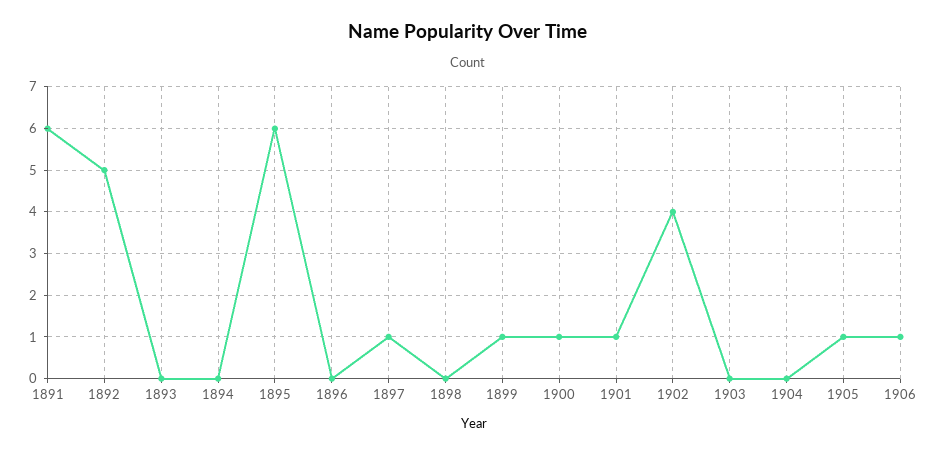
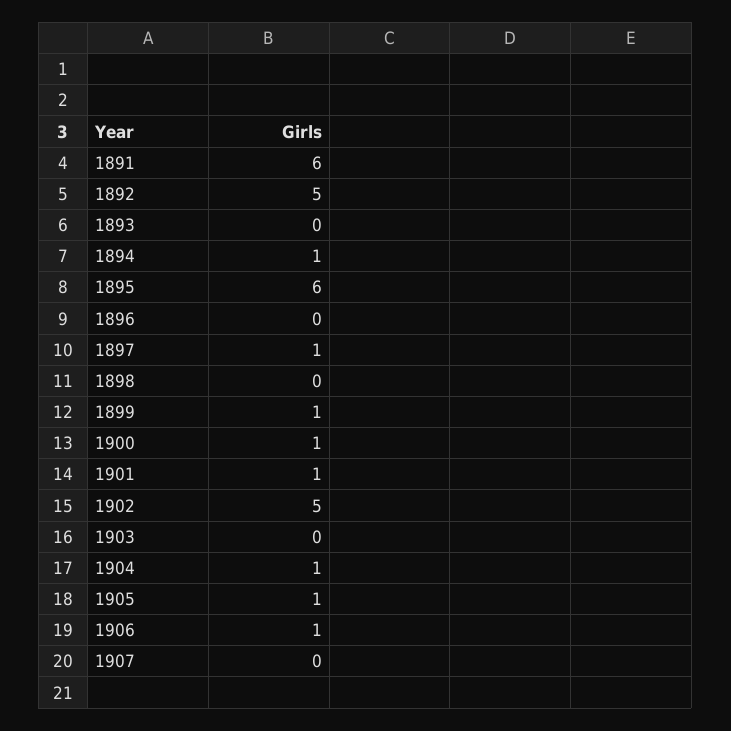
1894: 0 -> 1
1902: 4 -> 5
1904: 0 -> 1
1907: none -> 0

